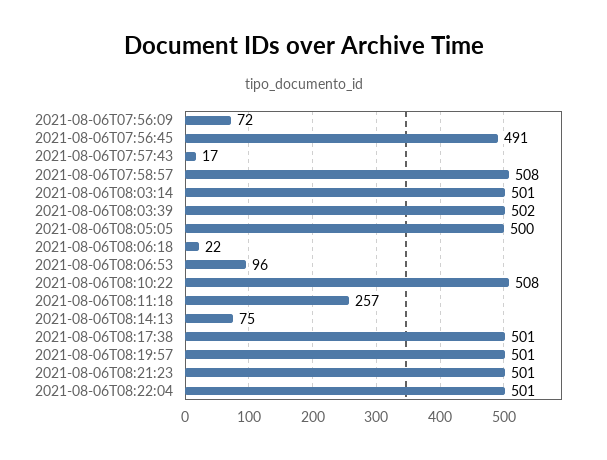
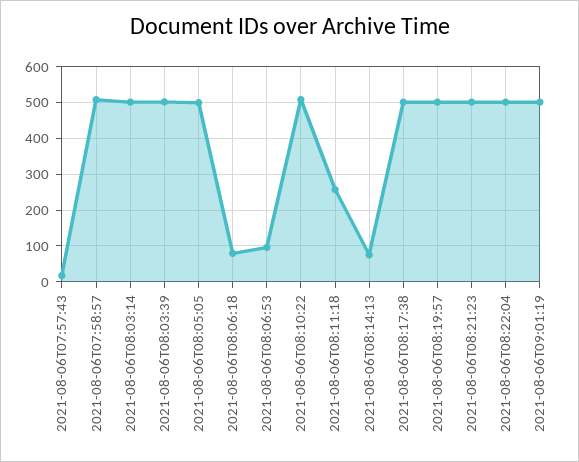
2021-08-06T07:56:09: 72 -> none
2021-08-06T07:56:45: 491 -> none
2021-08-06T08:06:18: 22 -> 80
2021-08-06T09:01:19: none -> 500

